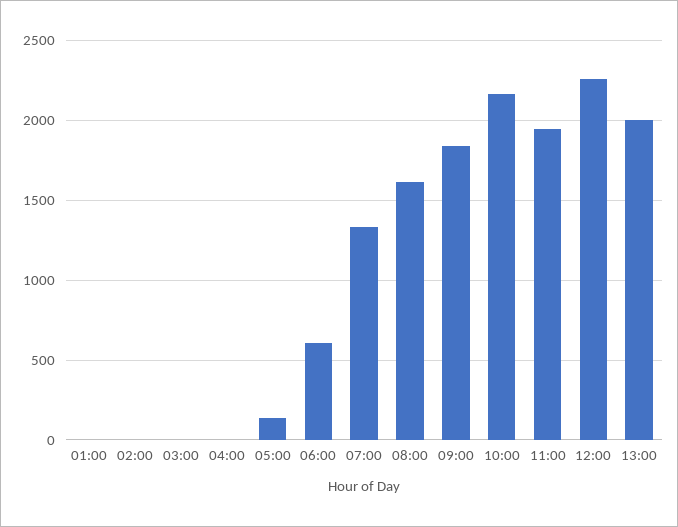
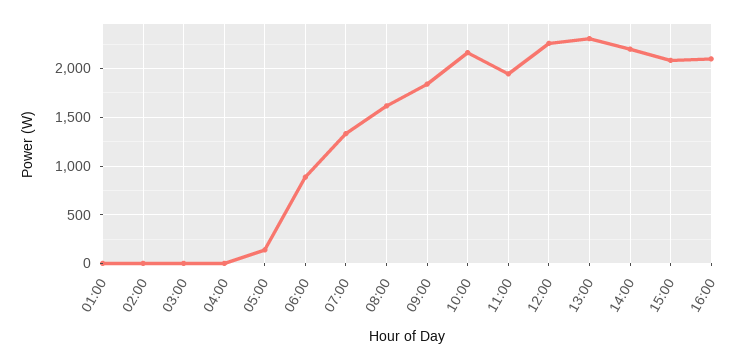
06:00: 600 -> 900
13:00: 2000 -> 2300
14:00: none -> 2200
15:00: none -> 2100
16:00: none -> 2100

